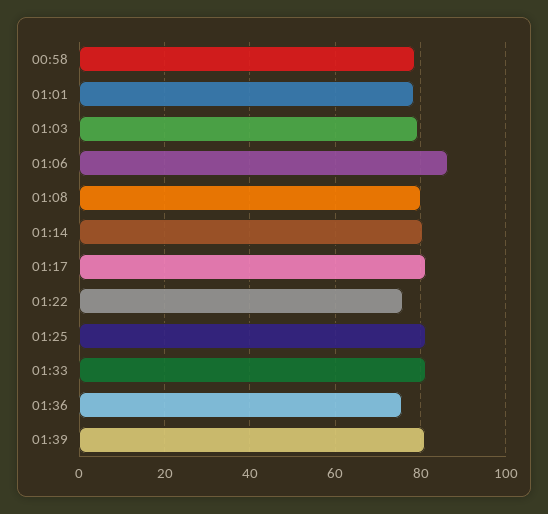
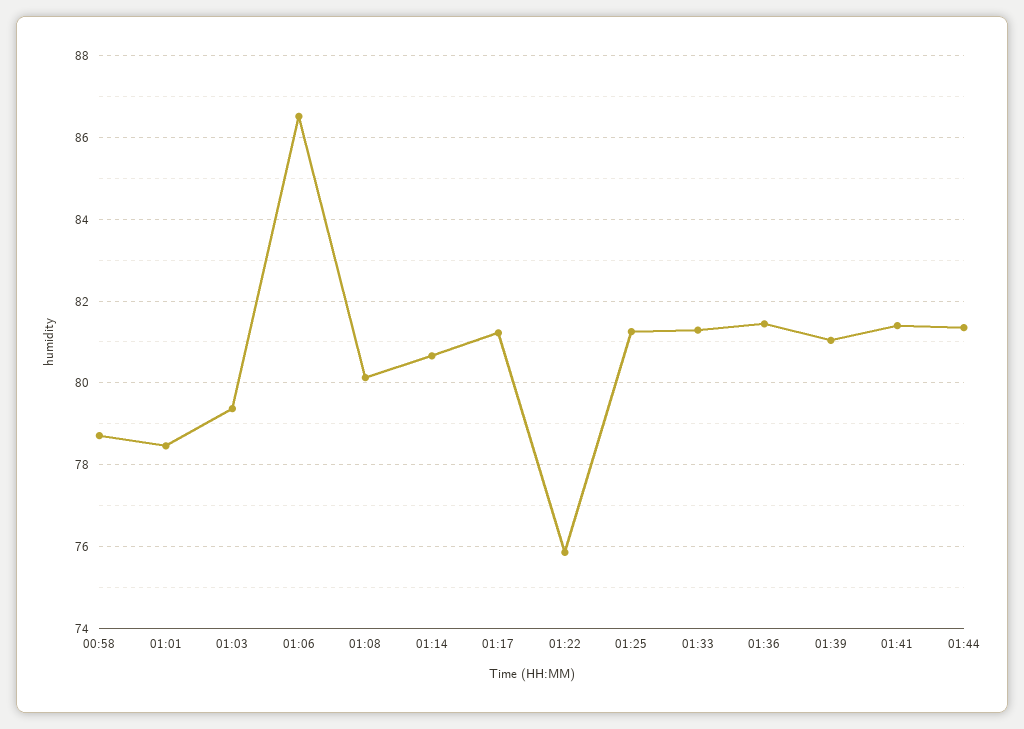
01:36: 76 -> 81.4
01:41: none -> 81.4
01:44: none -> 81.4

